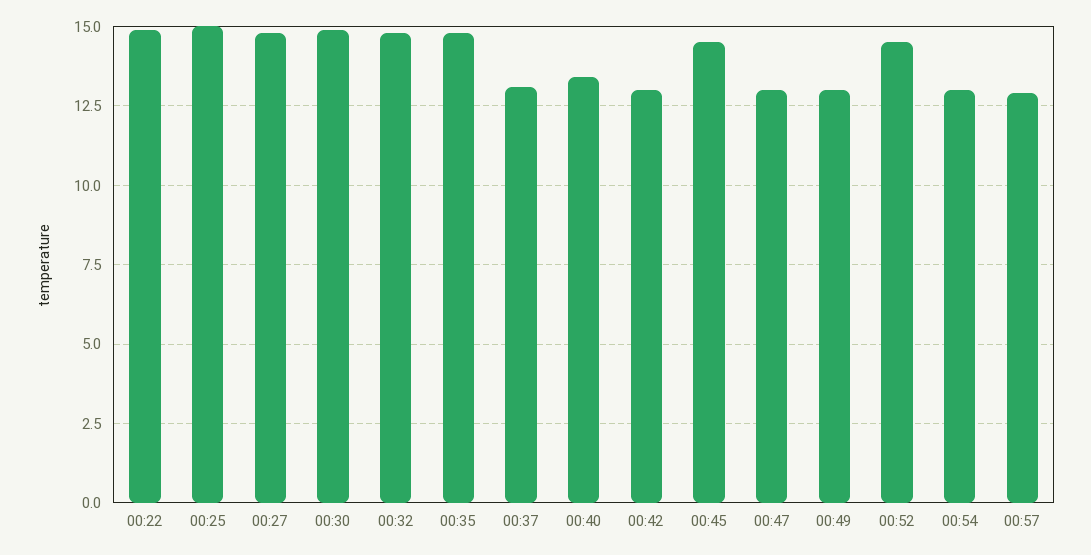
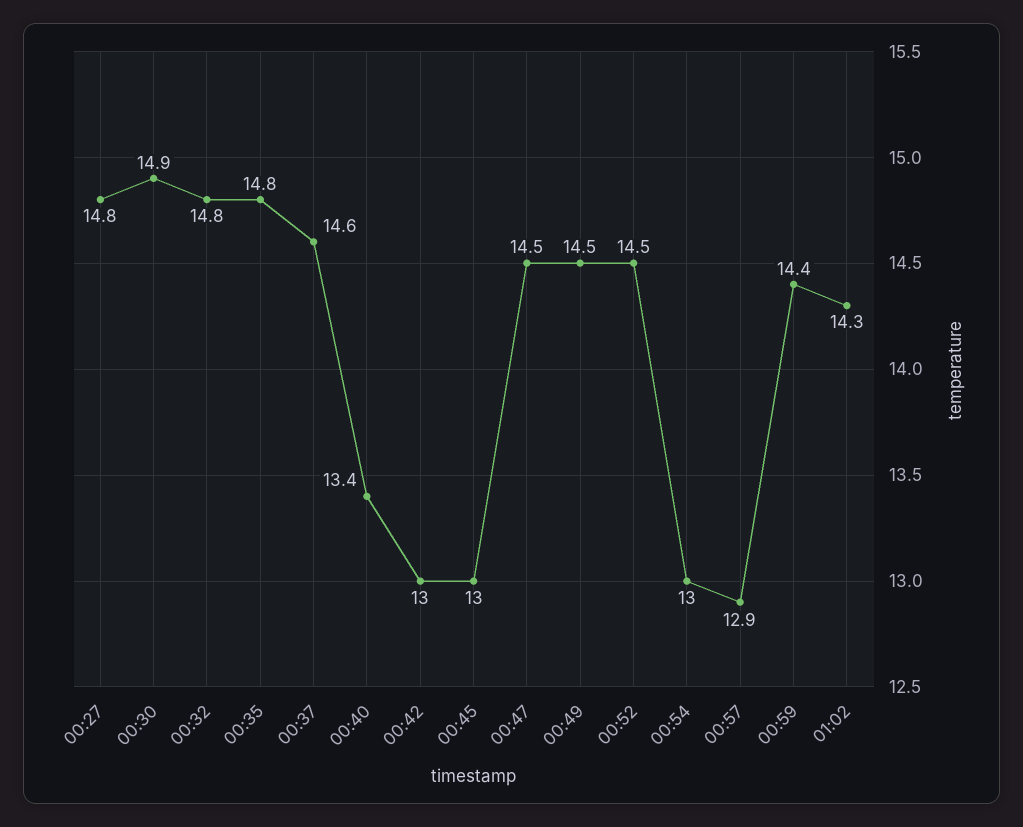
00:22: 15 -> none
00:25: 15 -> none
00:37: 13 -> 14.6
00:45: 14.5 -> 13
00:47: 13 -> 14.5
00:49: 13 -> 14.5
00:59: none -> 14.4
01:02: none -> 14.3

